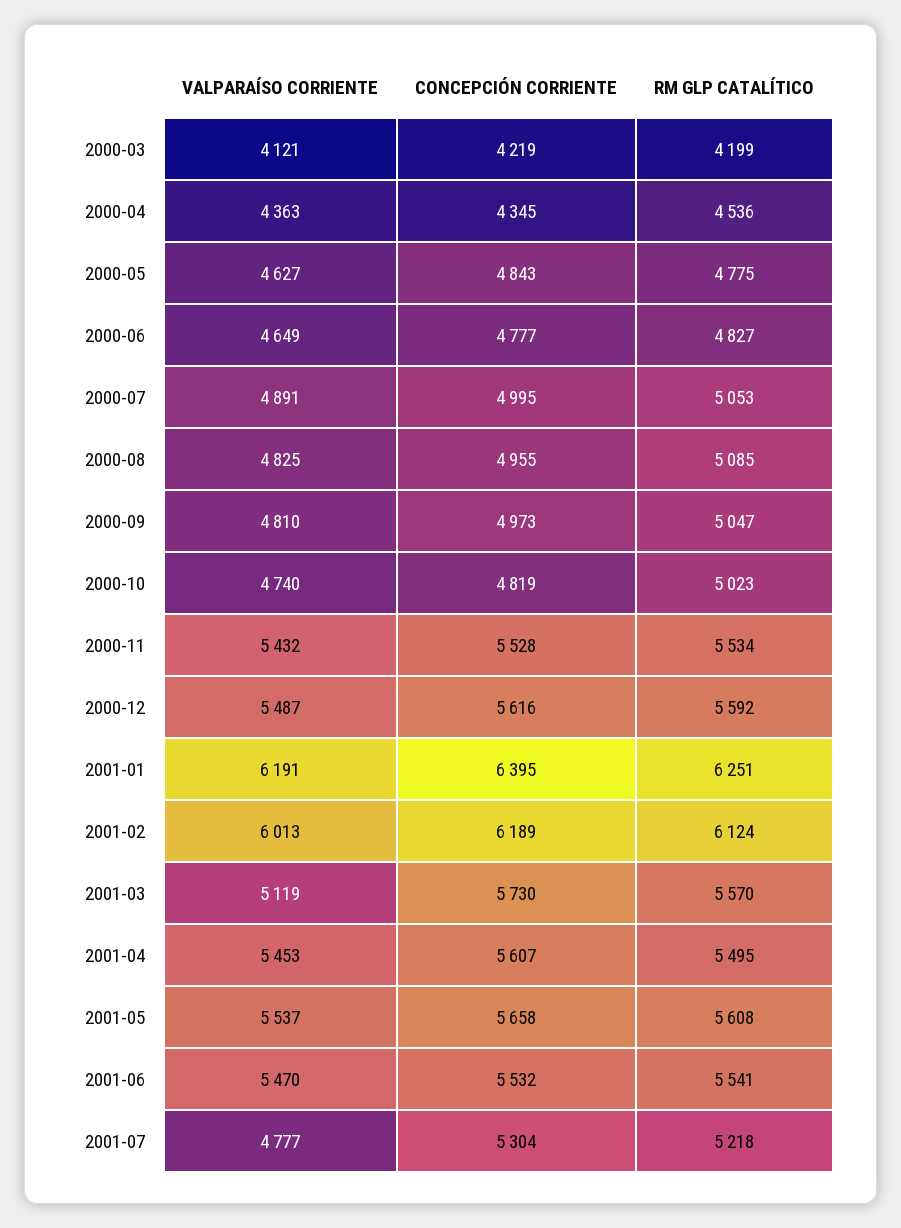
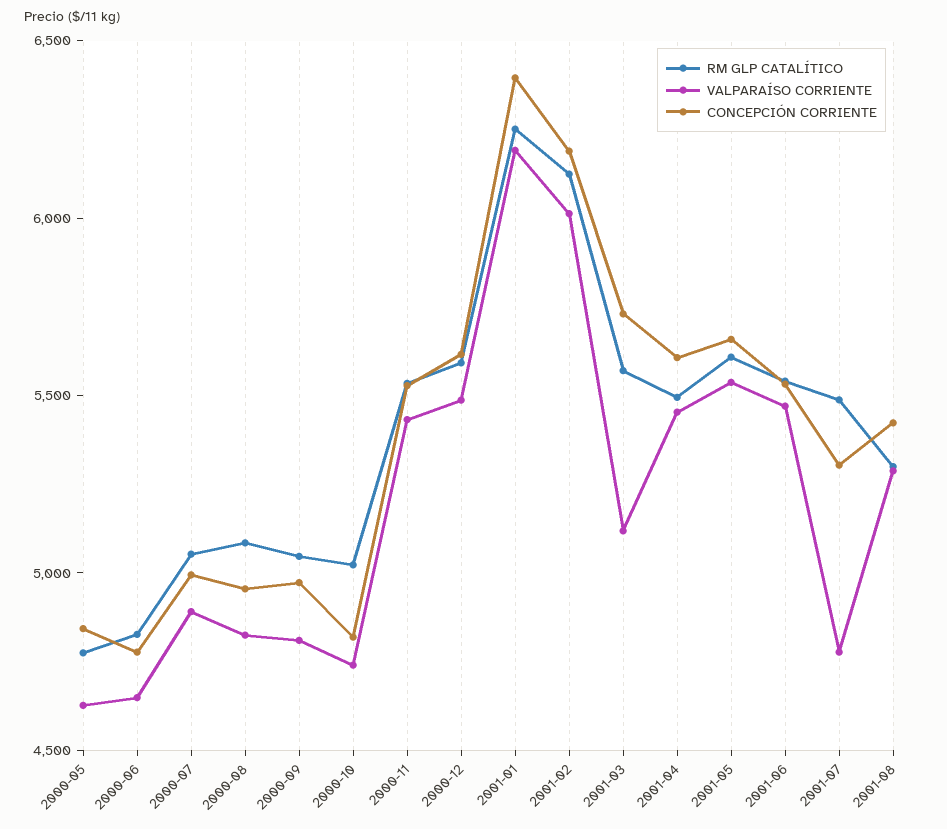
VALPARAÍSO CORRIENTE, 2000-03: 4121 -> none
CONCEPCIÓN CORRIENTE, 2000-03: 4219 -> none
RM GLP CATALÍTICO, 2000-03: 4199 -> none
VALPARAÍSO CORRIENTE, 2000-04: 4363 -> none
CONCEPCIÓN CORRIENTE, 2000-04: 4345 -> none
RM GLP CATALÍTICO, 2000-04: 4536 -> none
RM GLP CATALÍTICO, 2001-07: 5218 -> 5500
RM GLP CATALÍTICO, 2001-08: none -> 5300
VALPARAÍSO CORRIENTE, 2001-08: none -> 5300
CONCEPCIÓN CORRIENTE, 2001-08: none -> 5400

